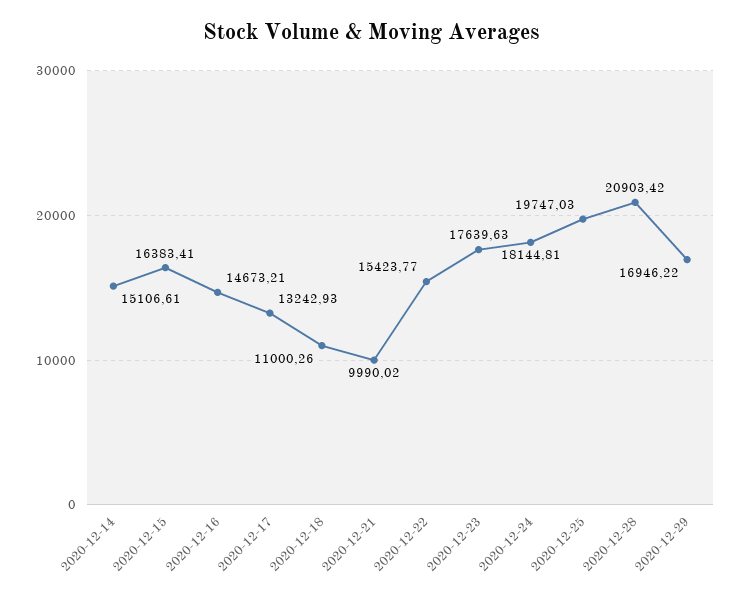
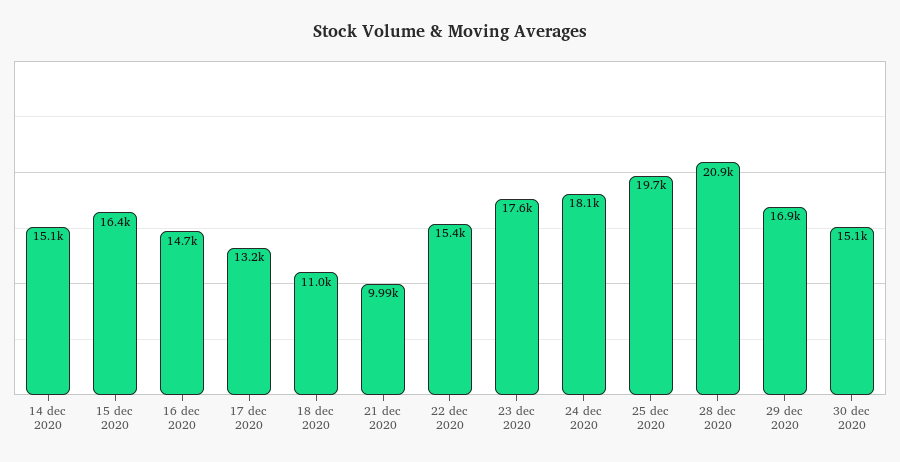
30 dec 2020: none -> 15100

